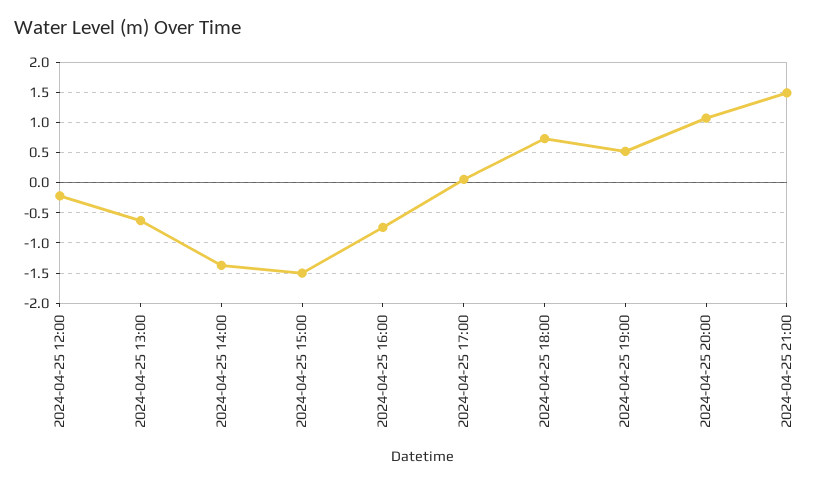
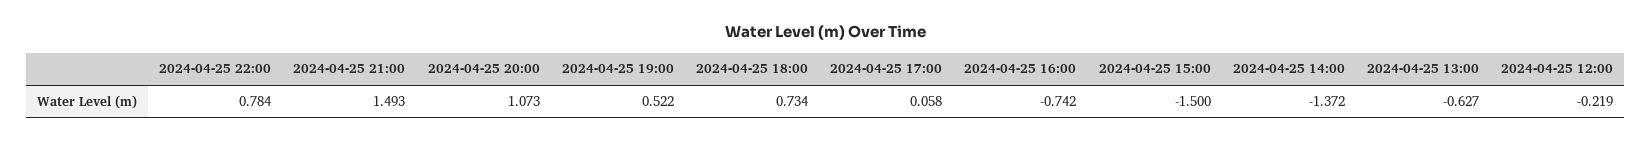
2024-04-25 22:00: none -> 0.784

